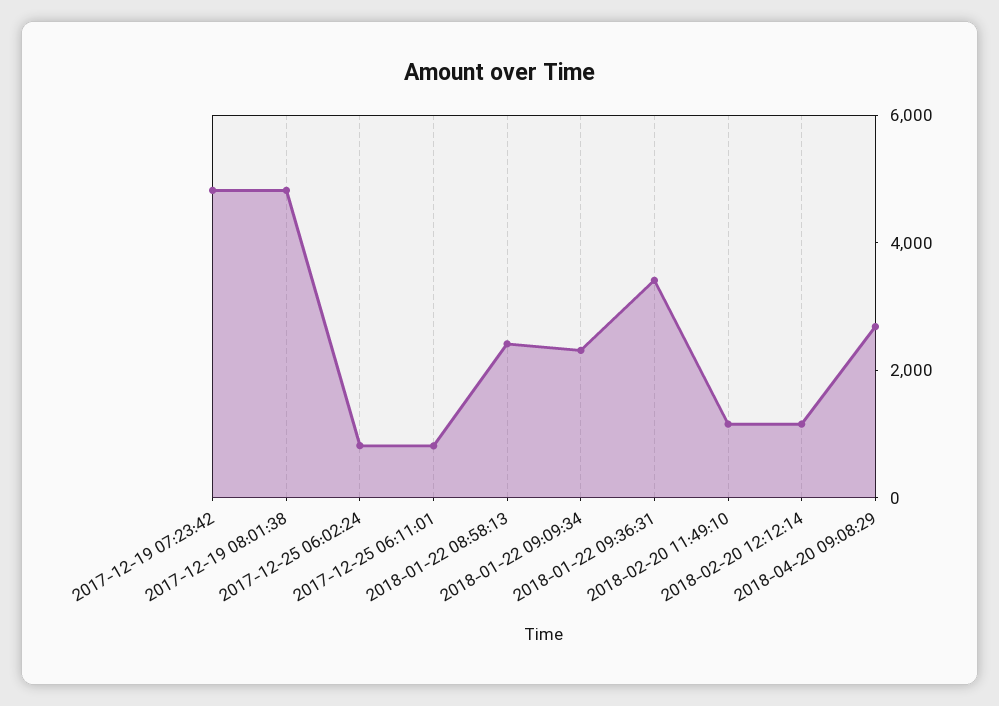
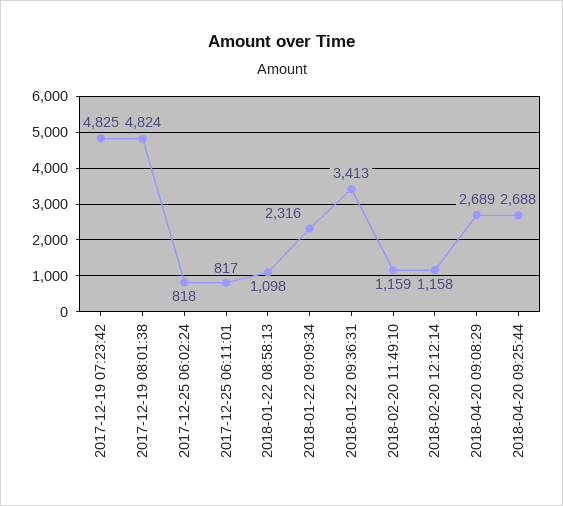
2018-01-22 08:58:13: 2500 -> 1098
2018-04-20 09:25:44: none -> 2688

